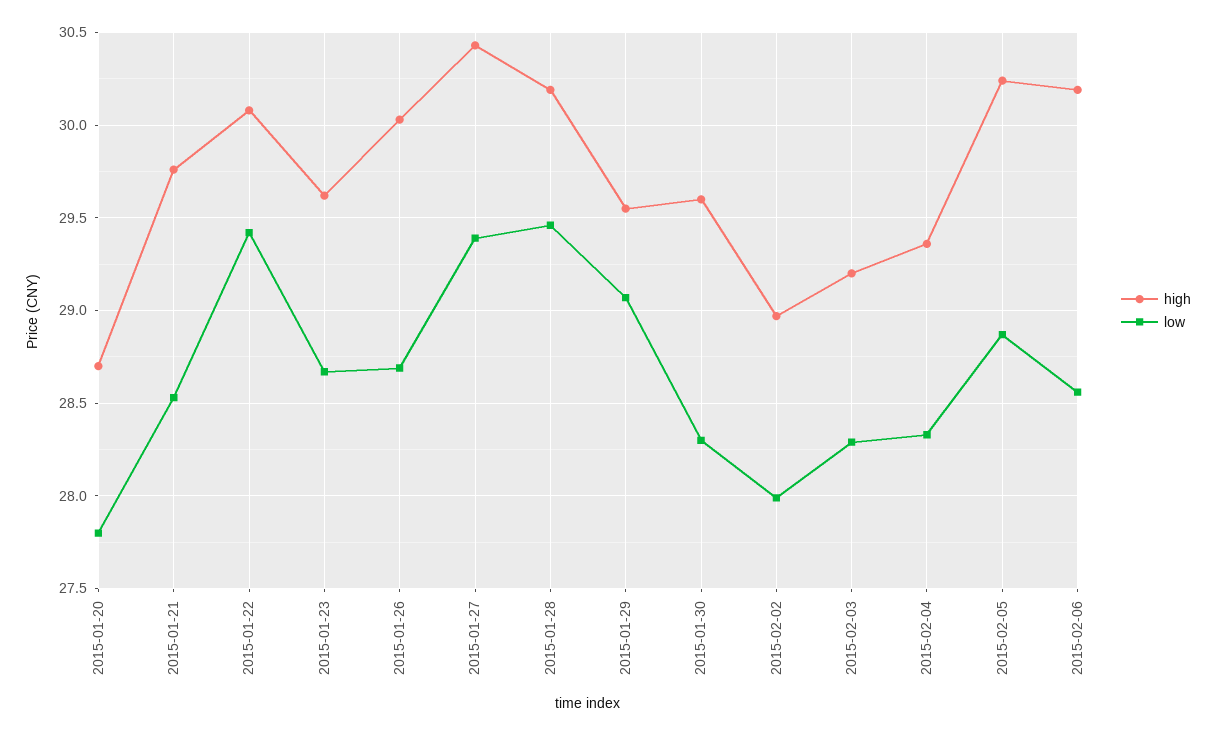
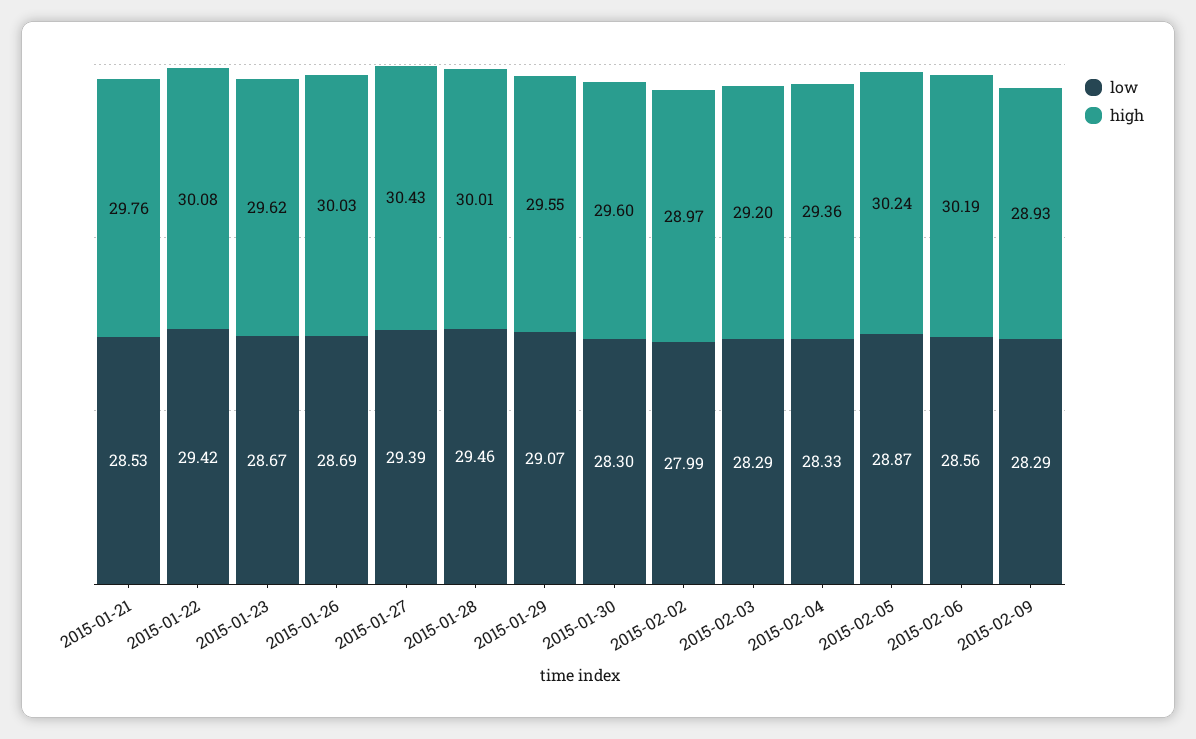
high, 2015-01-20: 28.7 -> none
low, 2015-01-20: 27.8 -> none
high, 2015-01-28: 30.2 -> 30.01
low, 2015-02-09: none -> 28.29
high, 2015-02-09: none -> 28.93

